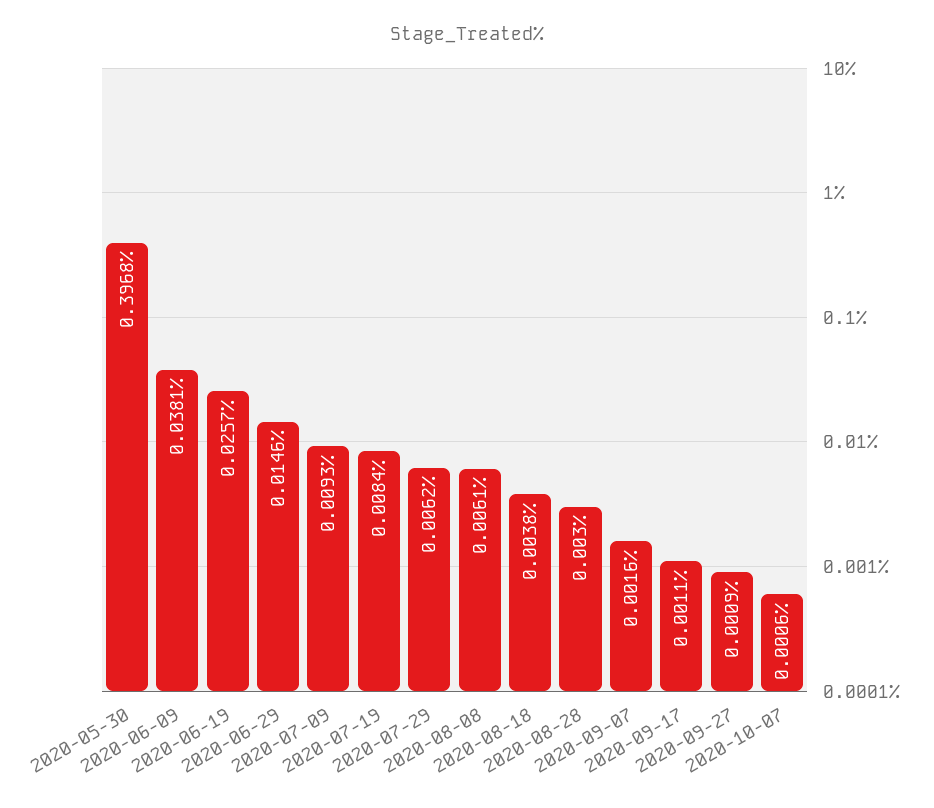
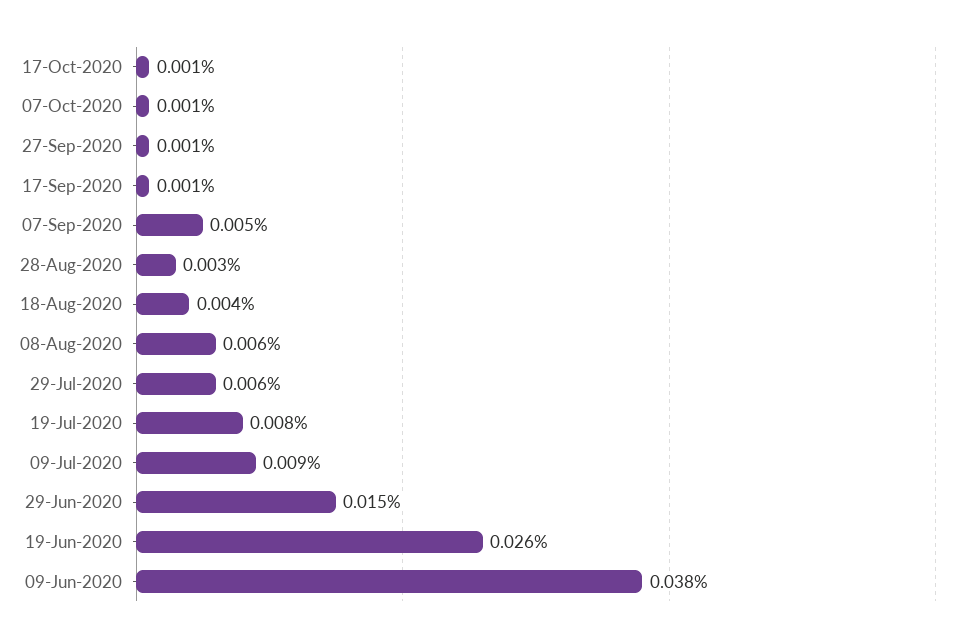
2020-05-30: 0.3968 -> none
2020-09-07: 0.0016 -> 0.005
17-Oct-2020: none -> 0.001

